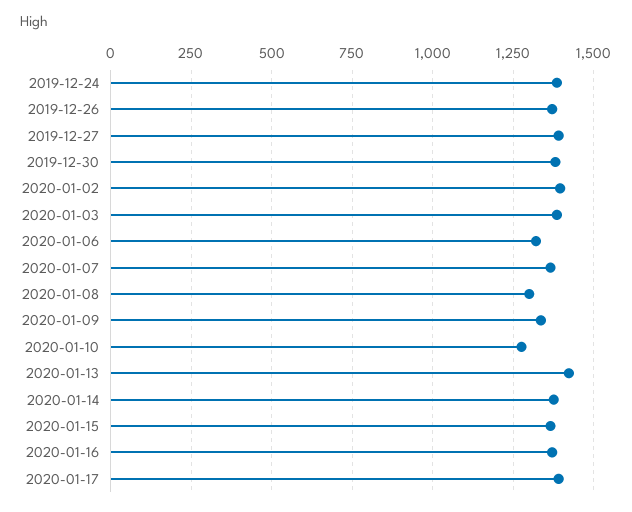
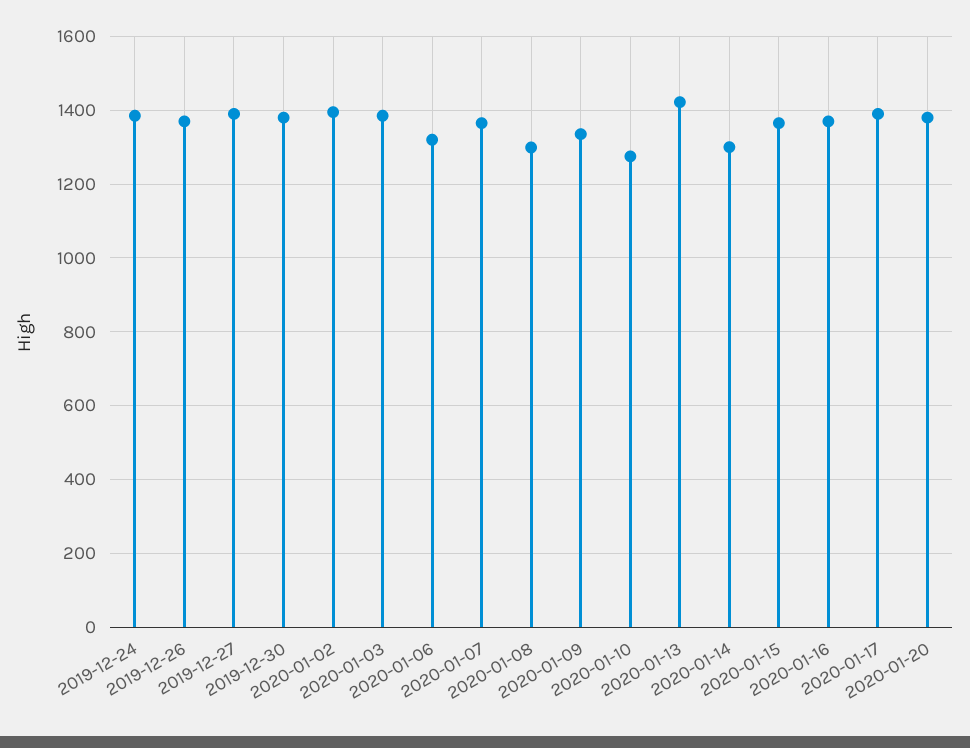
2020-01-14: 1375 -> 1300
2020-01-20: none -> 1380

